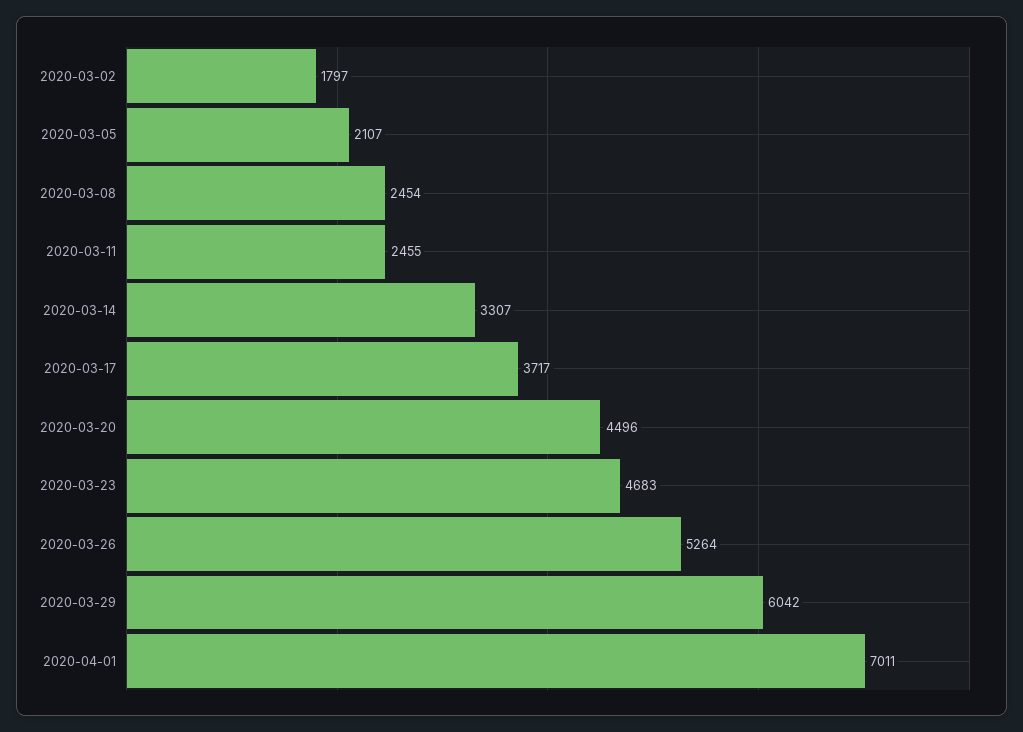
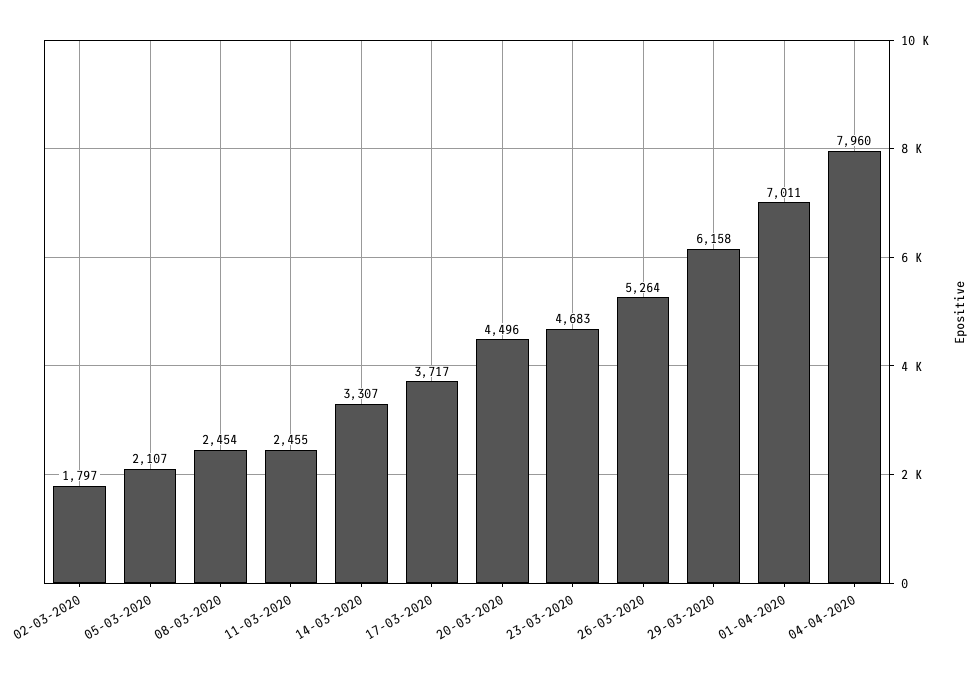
2020-03-29: 6042 -> 6158
04-04-2020: none -> 7960

